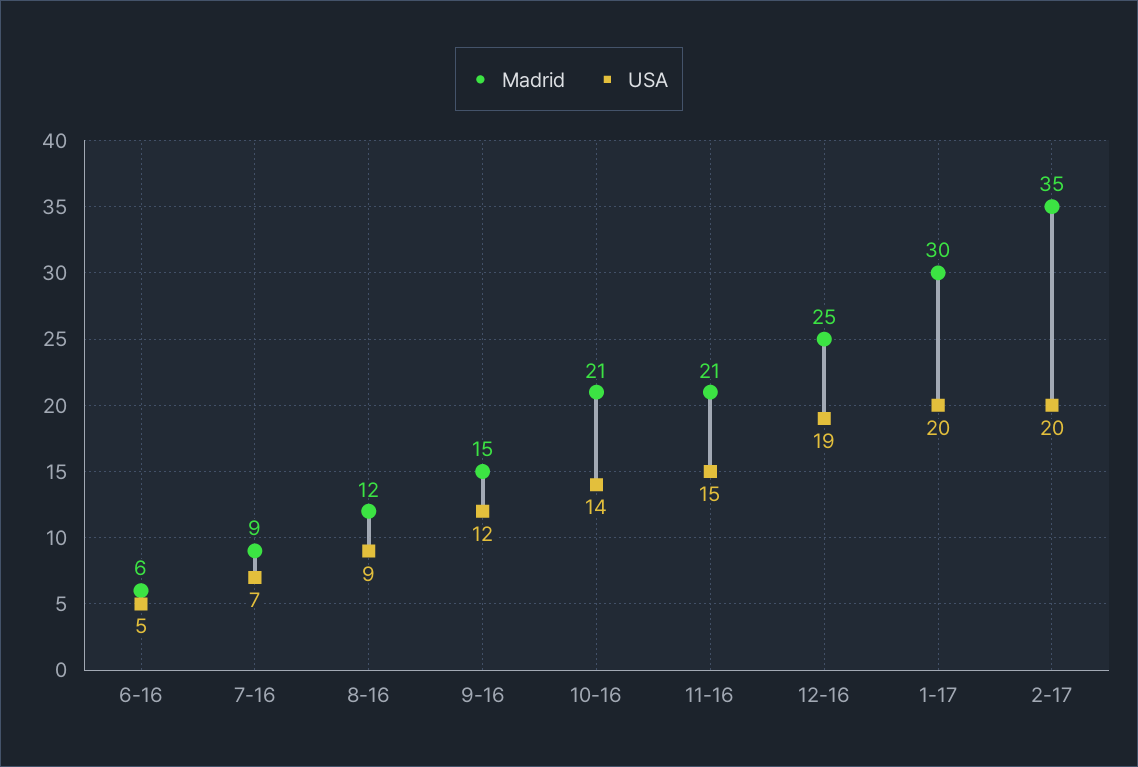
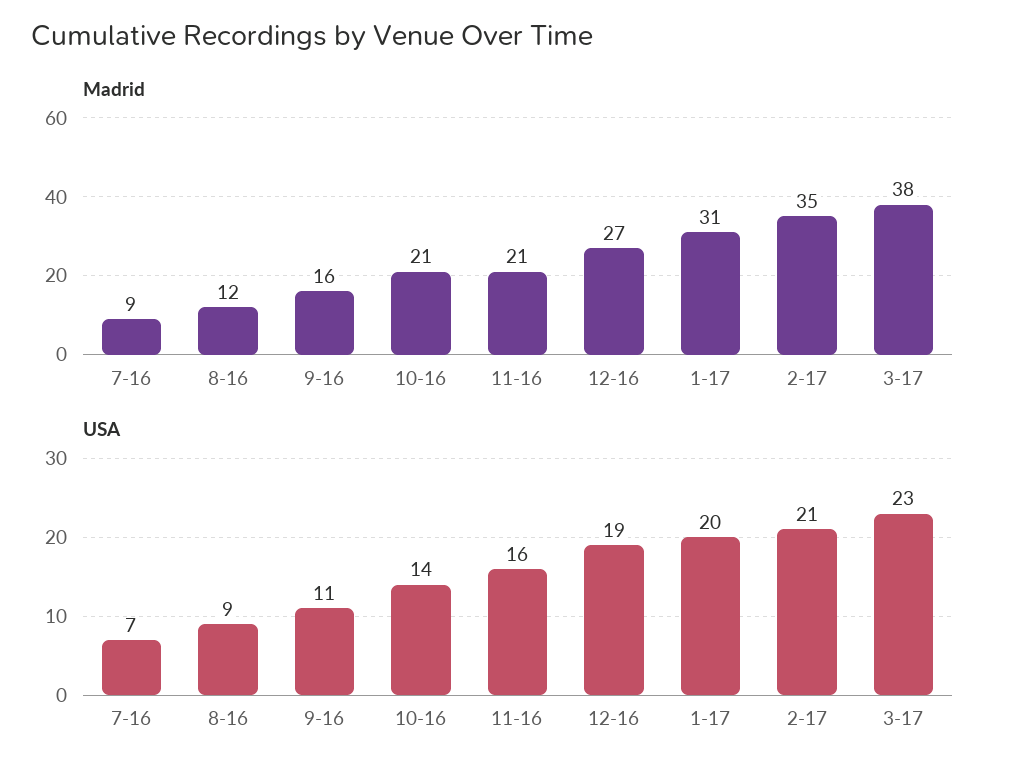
Madrid, 6-16: 6 -> none
USA, 6-16: 5 -> none
Madrid, 9-16: 15 -> 16
USA, 9-16: 12 -> 11
USA, 11-16: 15 -> 16
Madrid, 12-16: 25 -> 27
Madrid, 1-17: 30 -> 31
USA, 2-17: 20 -> 21
Madrid, 3-17: none -> 38
USA, 3-17: none -> 23

